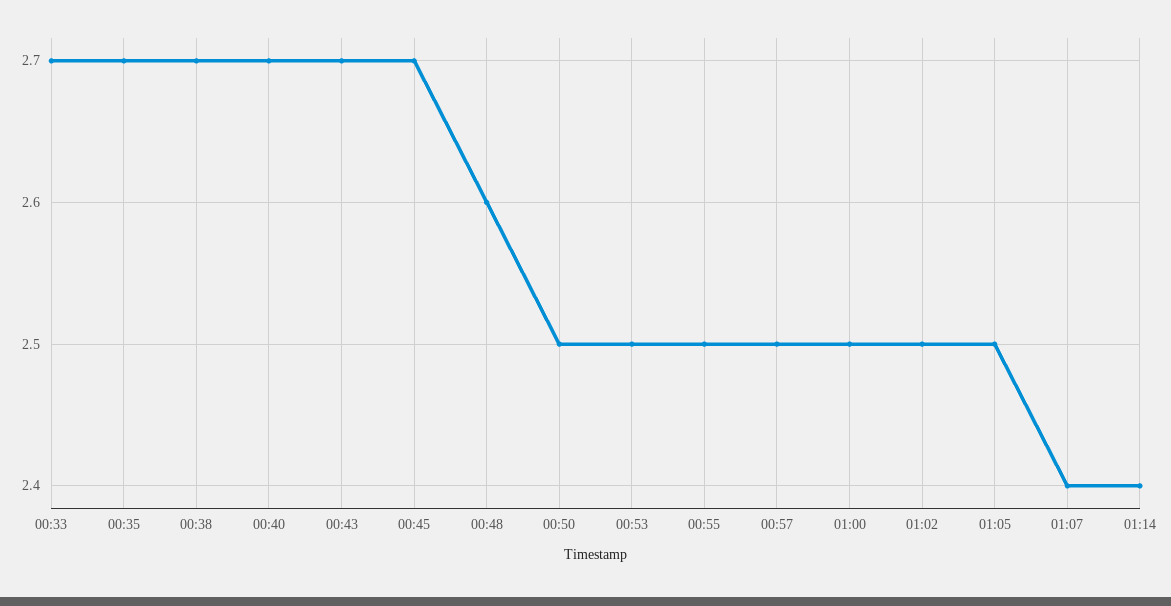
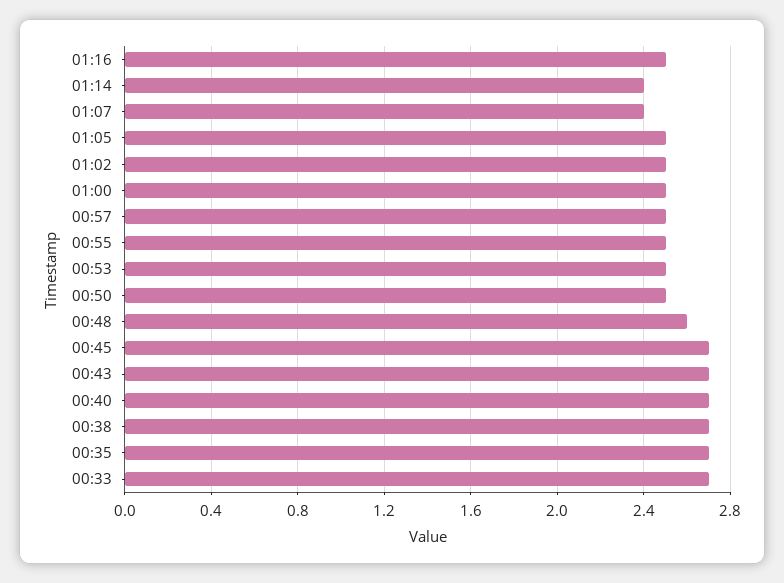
01:16: none -> 2.5

